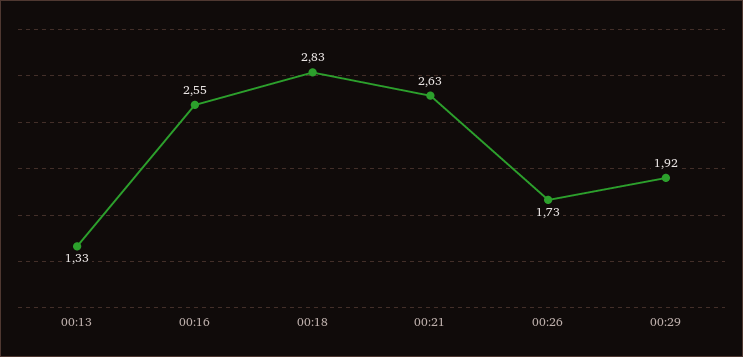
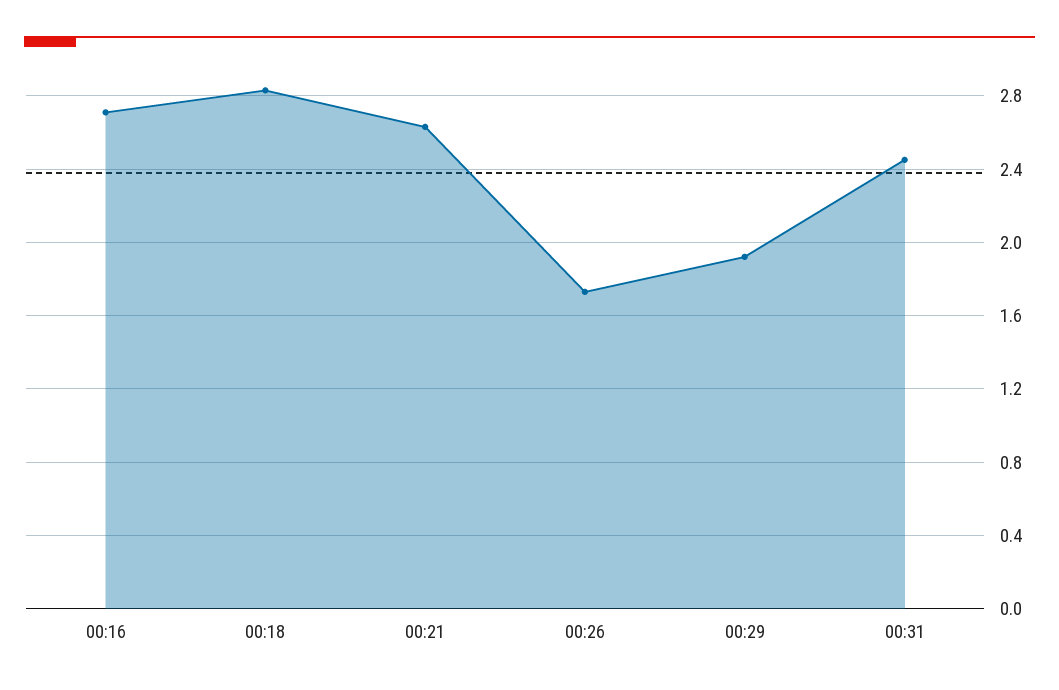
00:13: 1.33 -> none
00:16: 2.55 -> 2.7
00:31: none -> 2.45

